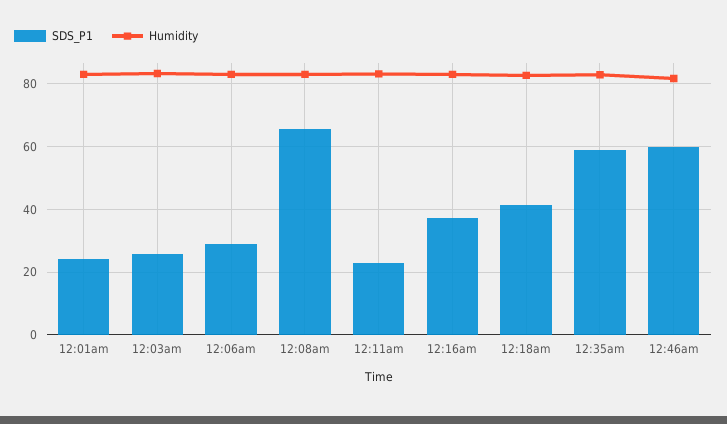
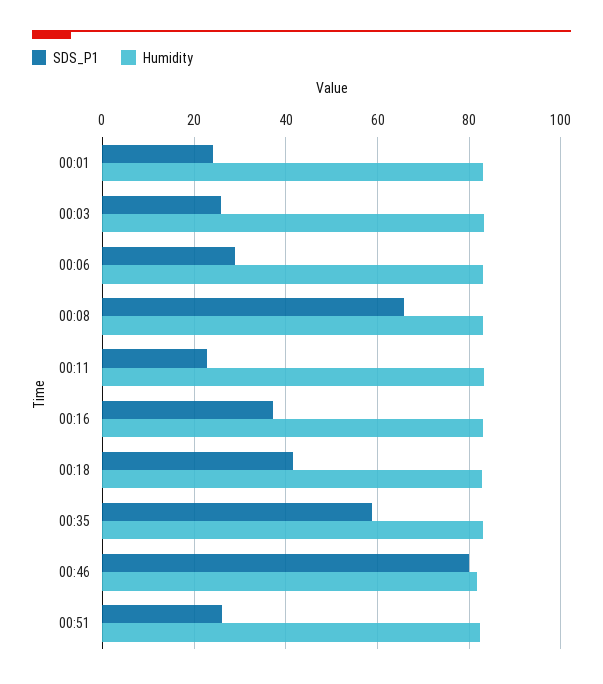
SDS_P1, 12:46am: 60 -> 80
SDS_P1, 00:51: none -> 26
Humidity, 00:51: none -> 82

